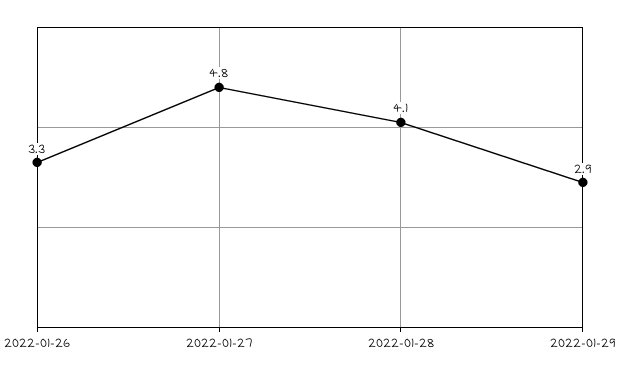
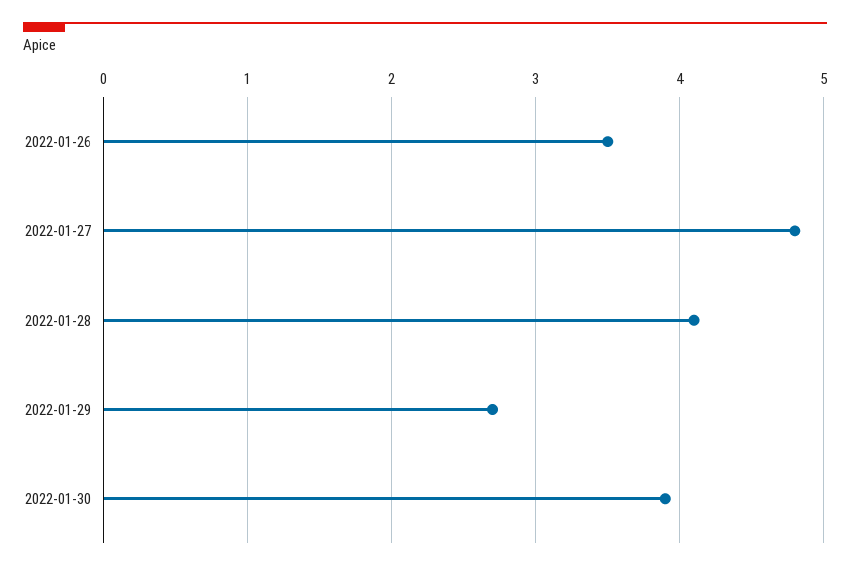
2022-01-26: 3.3 -> 3.5
2022-01-29: 2.9 -> 2.7
2022-01-30: none -> 3.9

